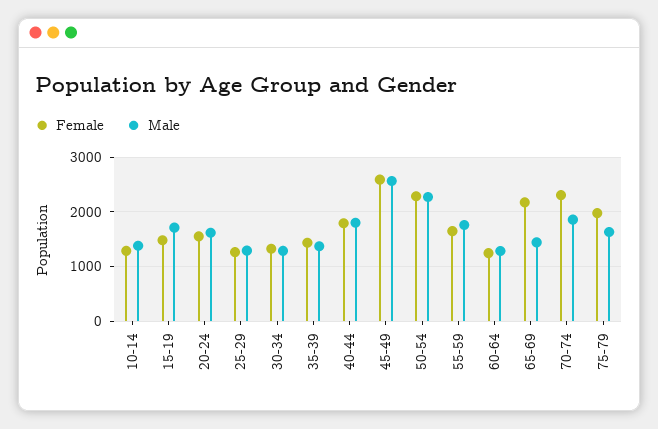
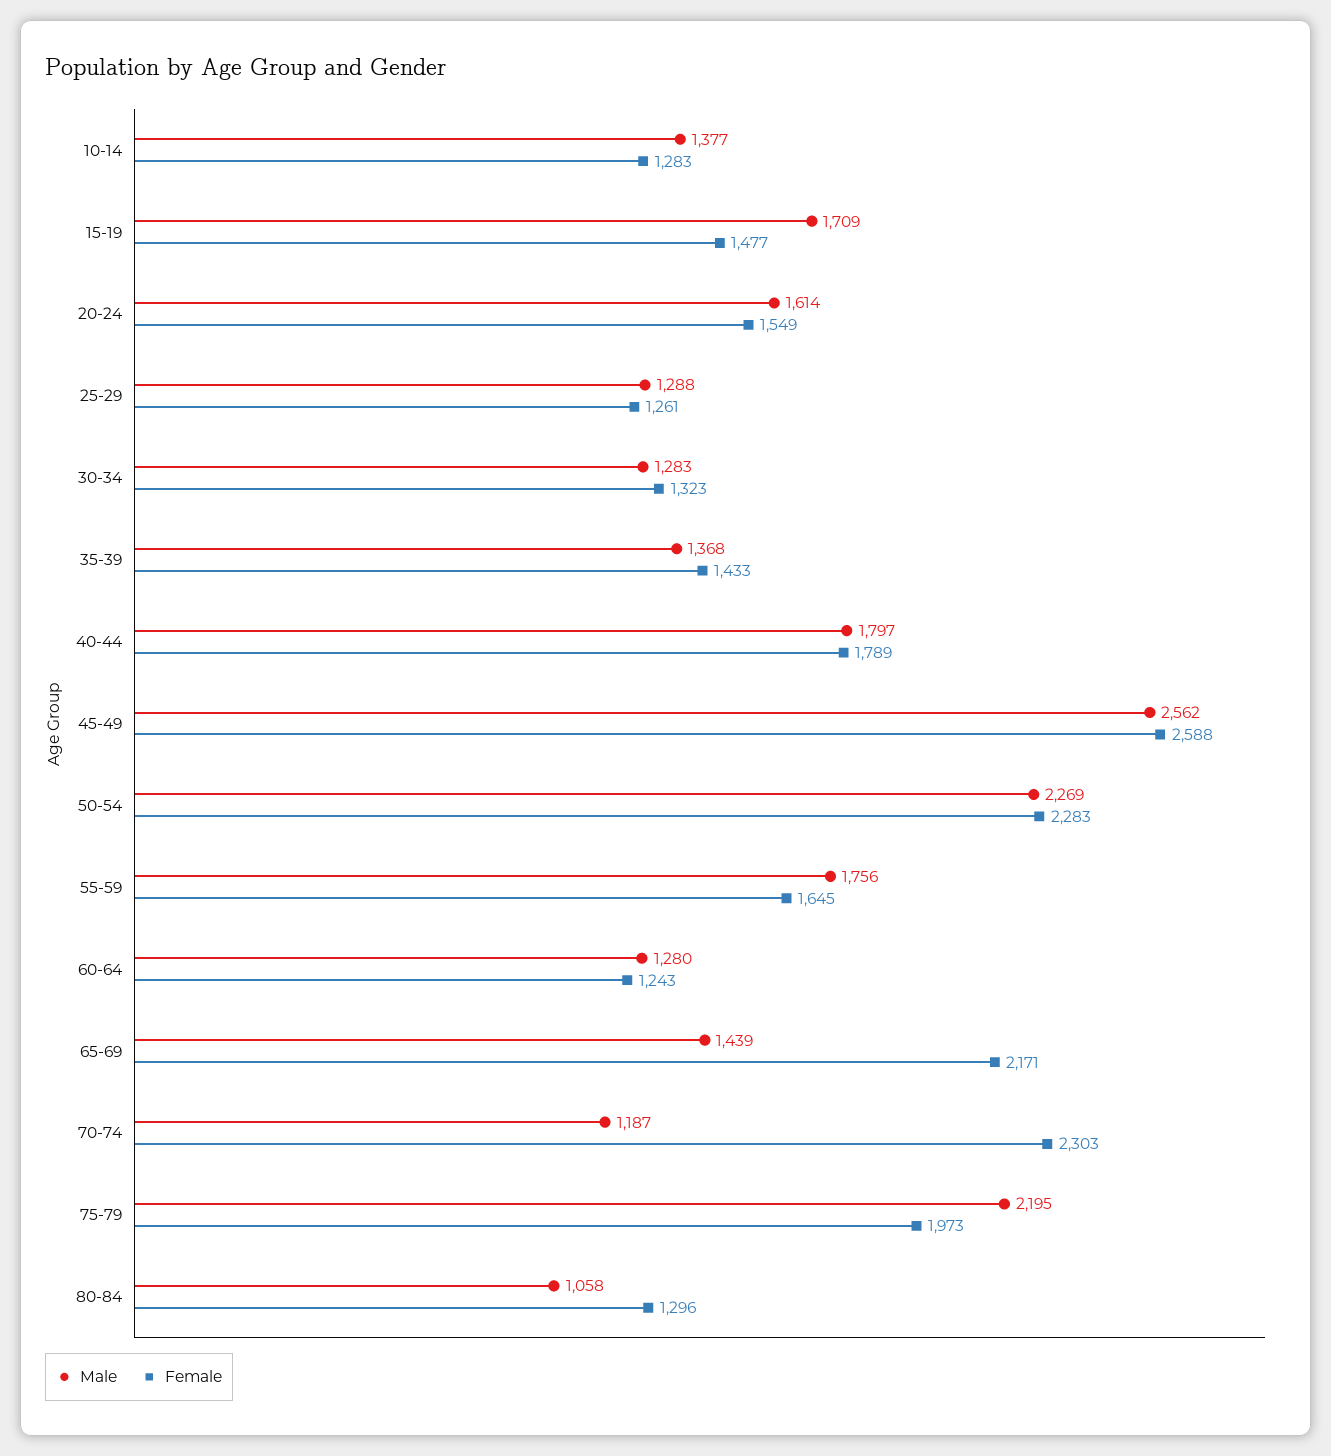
Male, 70-74: 1800 -> 1187
Male, 75-79: 1600 -> 2195
Male, 80-84: none -> 1058
Female, 80-84: none -> 1296

